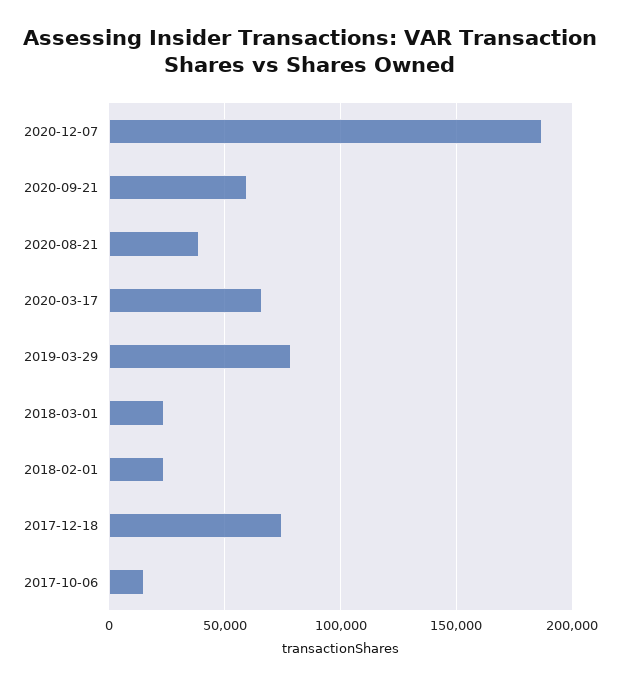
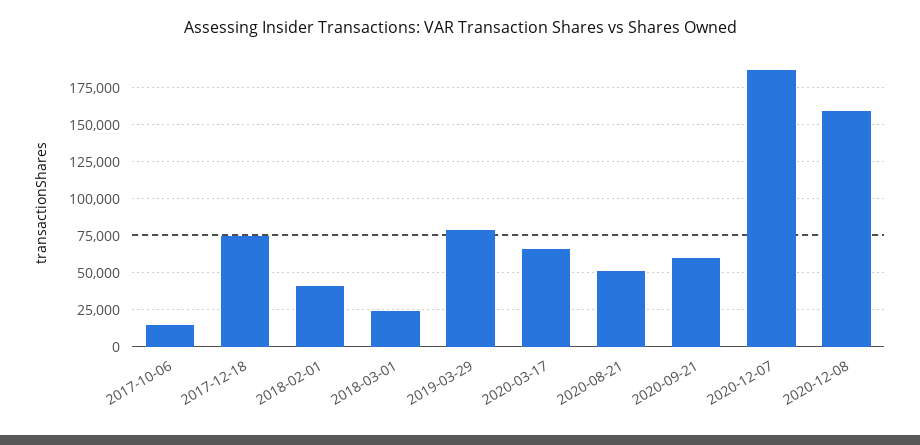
2020-08-21: 40000 -> 50000
2018-02-01: 25000 -> 40000
2020-12-08: none -> 160000

